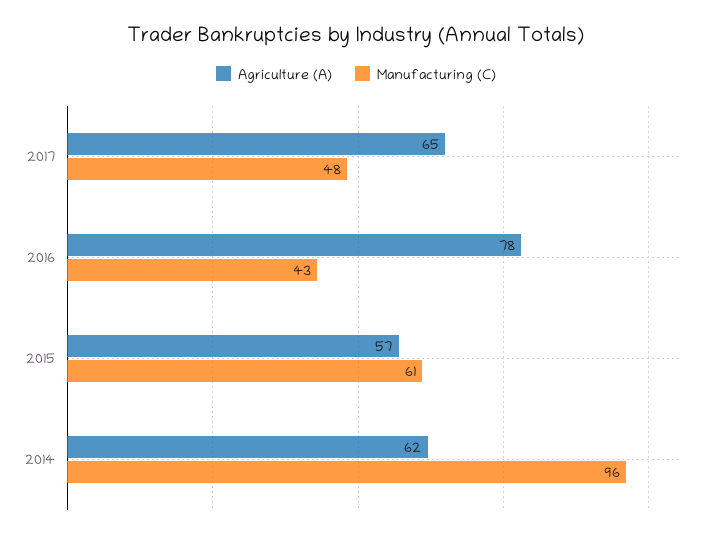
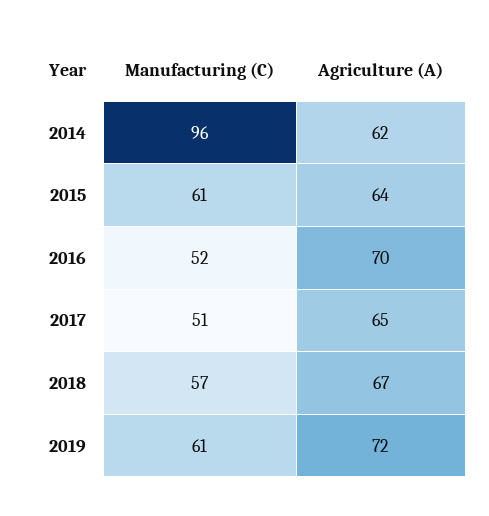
Manufacturing (C), 2017: 48 -> 51
Agriculture (A), 2016: 78 -> 70
Manufacturing (C), 2016: 43 -> 52
Agriculture (A), 2015: 57 -> 64
Manufacturing (C), 2018: none -> 57
Agriculture (A), 2018: none -> 67
Manufacturing (C), 2019: none -> 61
Agriculture (A), 2019: none -> 72

